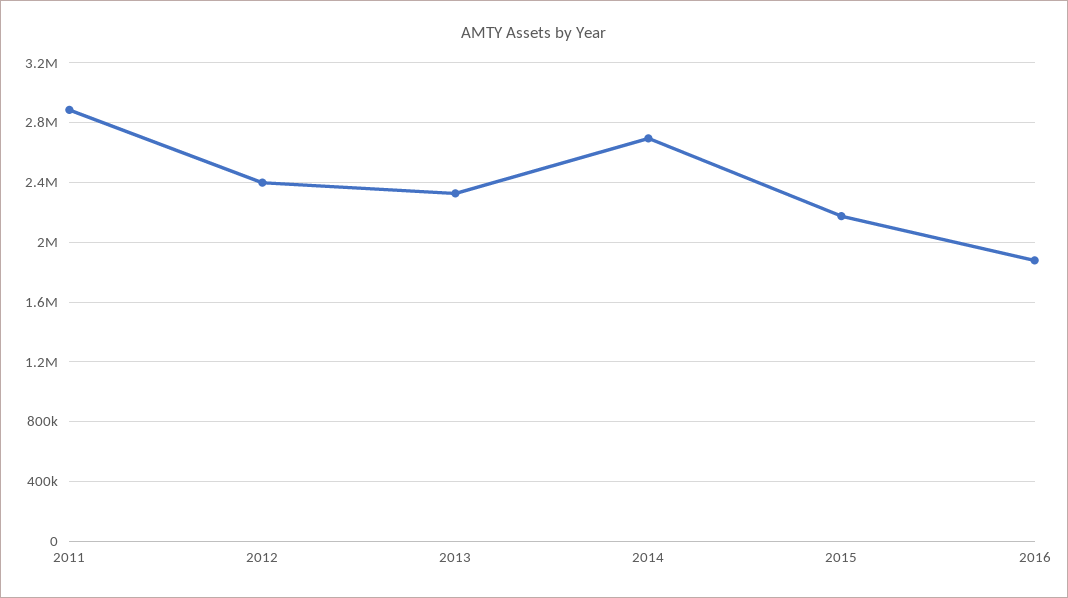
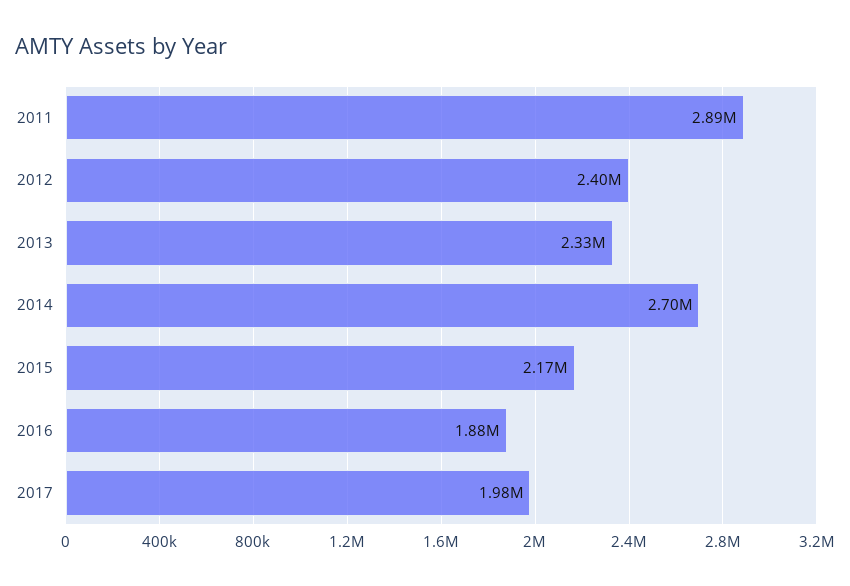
2017: none -> 1980000

